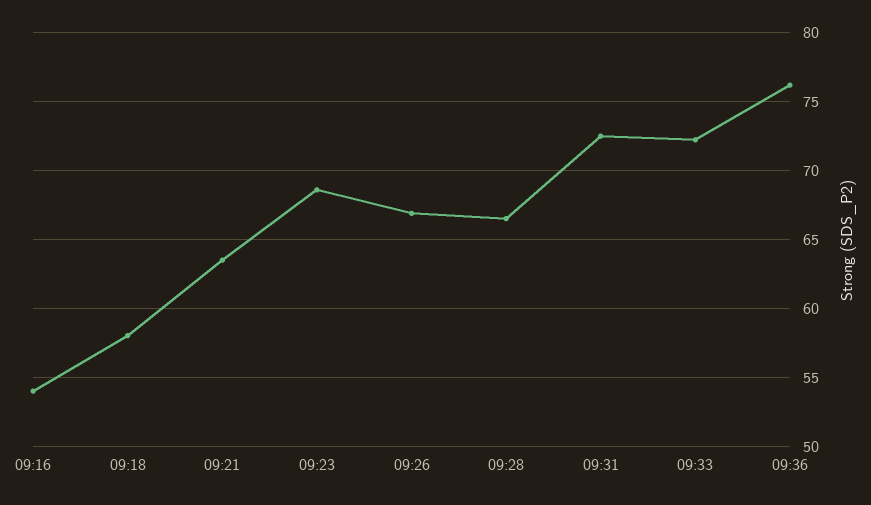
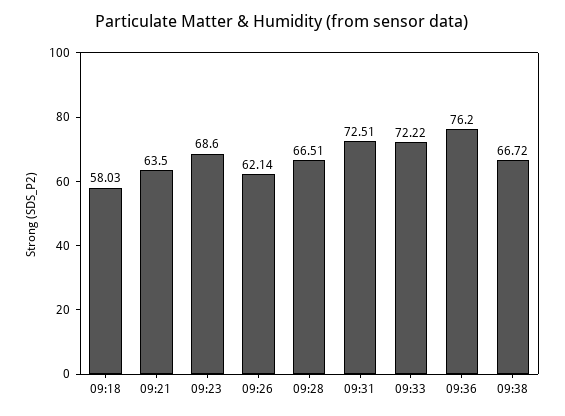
09:16: 54 -> none
09:26: 67 -> 62.14
09:38: none -> 66.72

